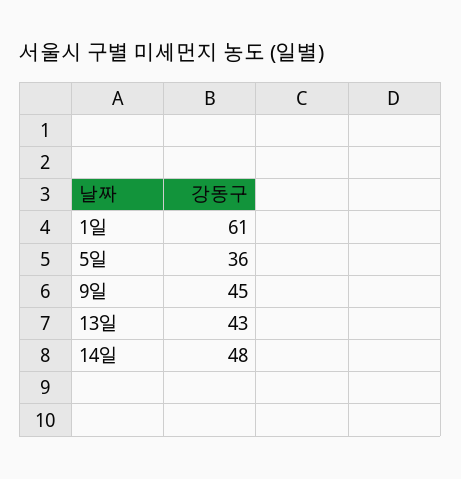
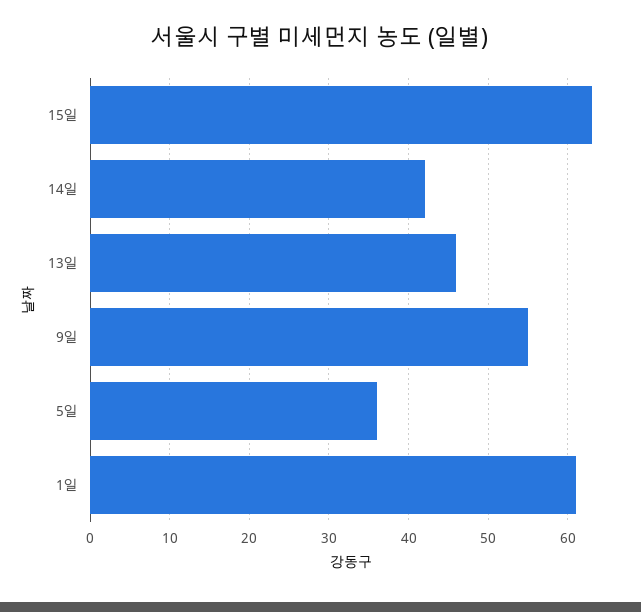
9일: 45 -> 55
13일: 43 -> 46
14일: 48 -> 42
15일: none -> 63

